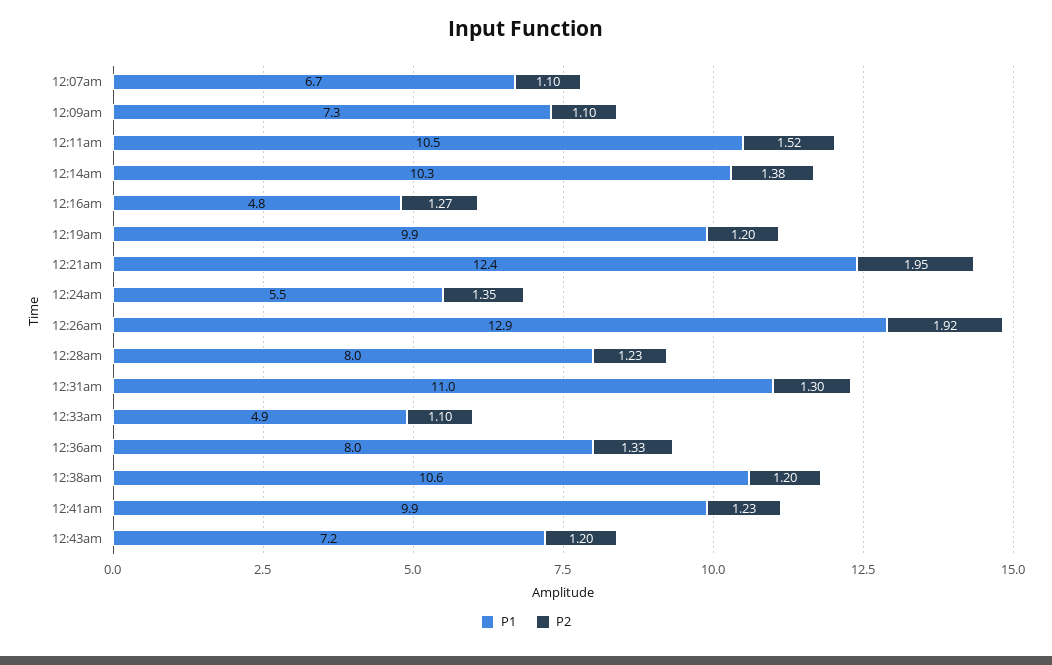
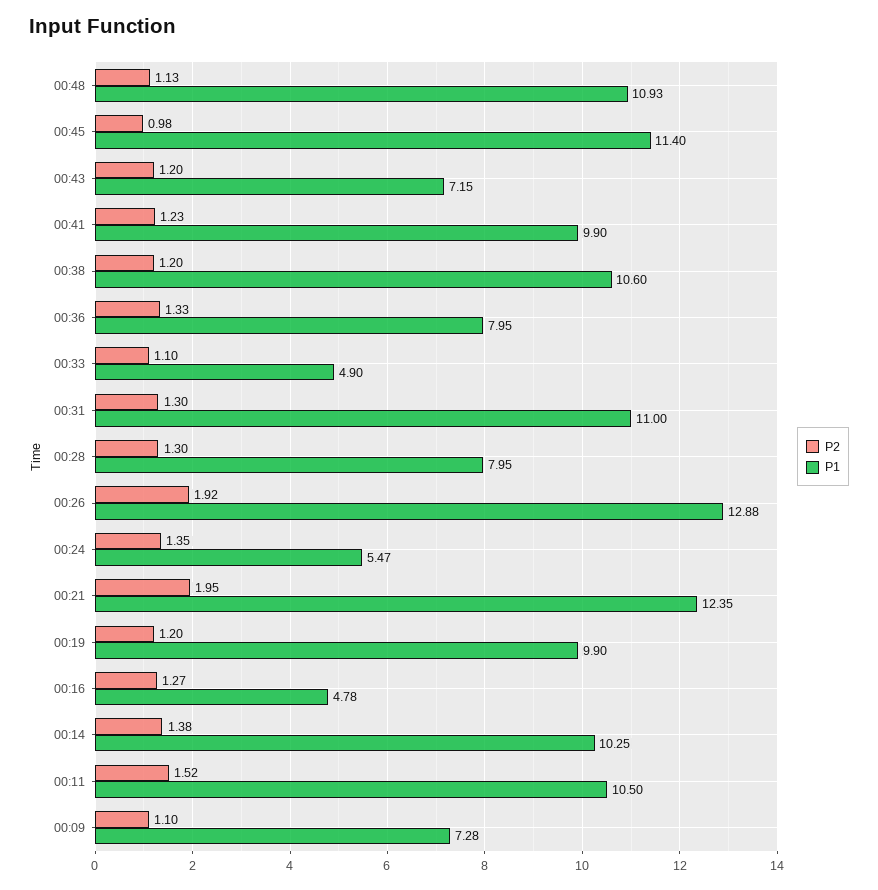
P1, 12:07am: 6.7 -> none
P2, 12:07am: 1.1 -> none
P2, 12:28am: 1.23 -> 1.3
P2, 00:48: none -> 1.13
P1, 00:48: none -> 10.93
P2, 00:45: none -> 0.98
P1, 00:45: none -> 11.4

